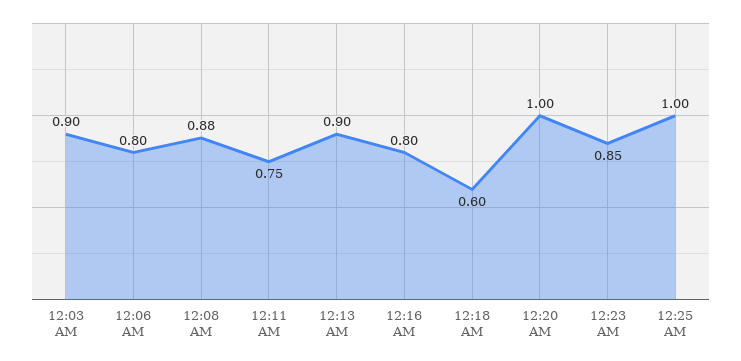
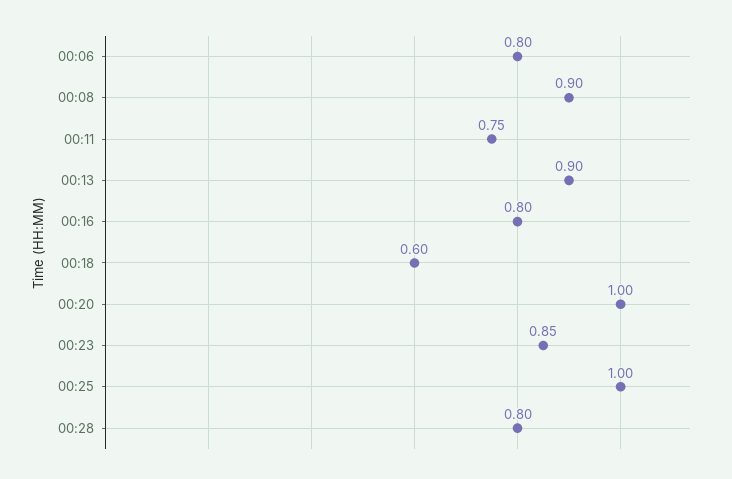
12:03 AM: 0.9 -> none
12:08 AM: 0.88 -> 0.9
00:28: none -> 0.8

